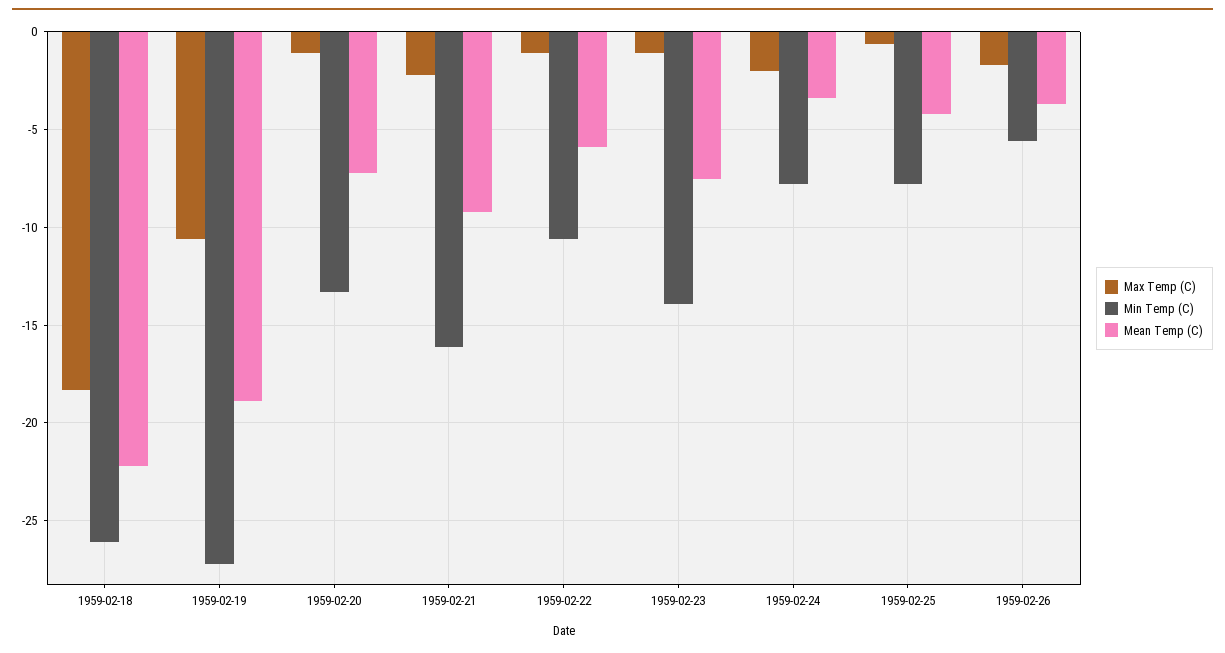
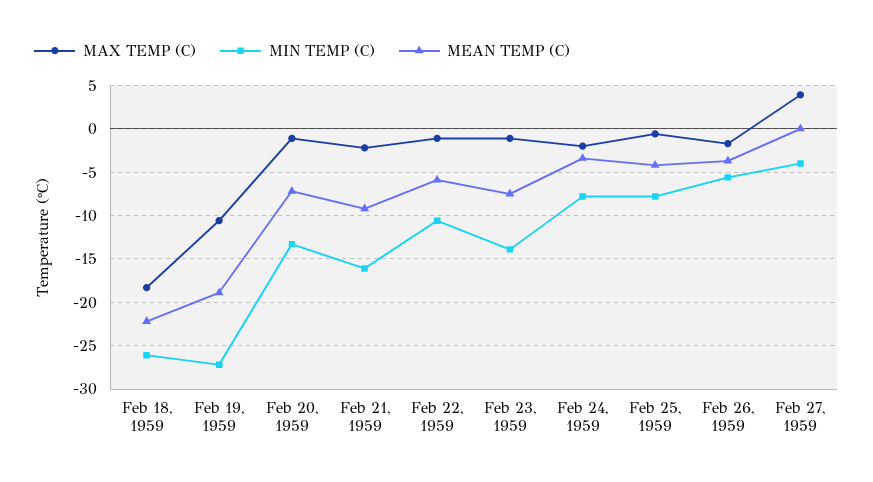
Max Temp (C), Feb 27, 1959: none -> 4
Min Temp (C), Feb 27, 1959: none -> -4
Mean Temp (C), Feb 27, 1959: none -> 0

